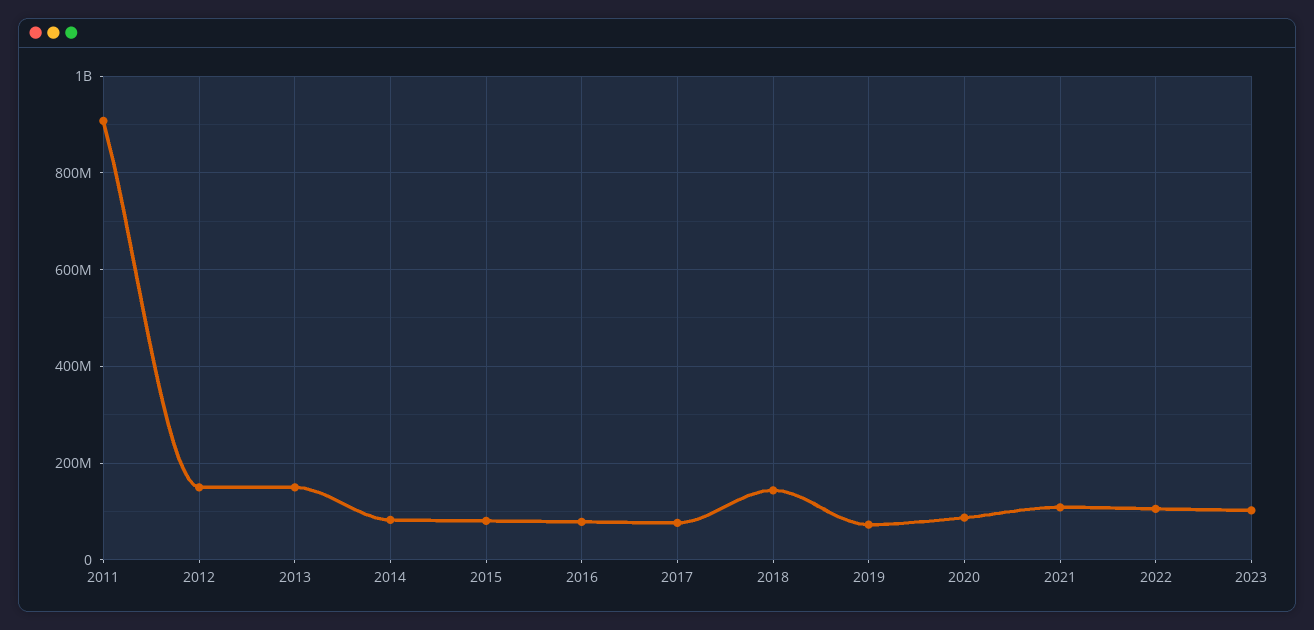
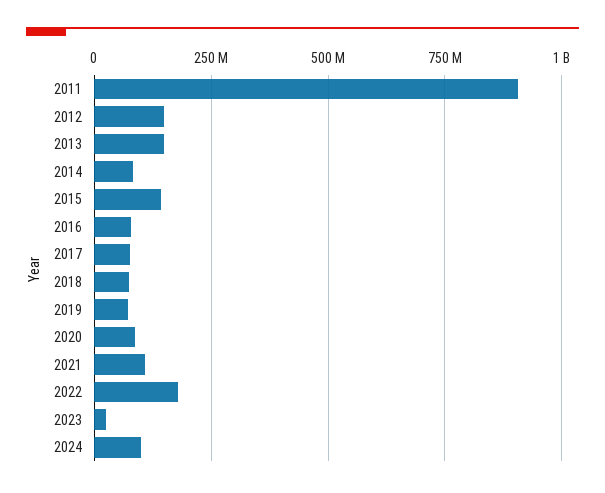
2015: 80000000 -> 150000000
2018: 140000000 -> 75000000
2022: 100000000 -> 175000000
2023: 100000000 -> 25000000
2024: none -> 100000000

